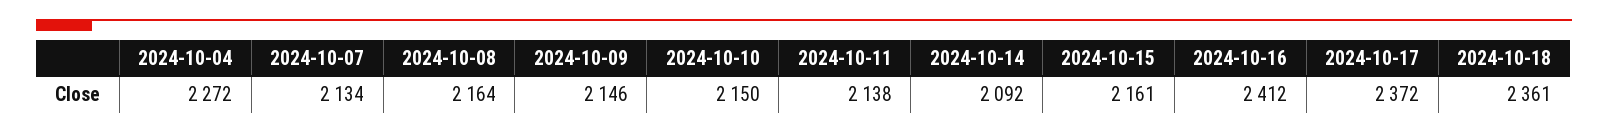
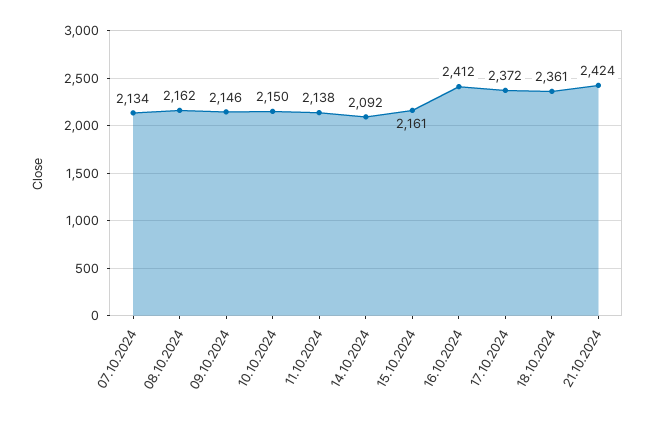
2024-10-04: 2272 -> none
2024-10-08: 2164 -> 2162
21.10.2024: none -> 2424

